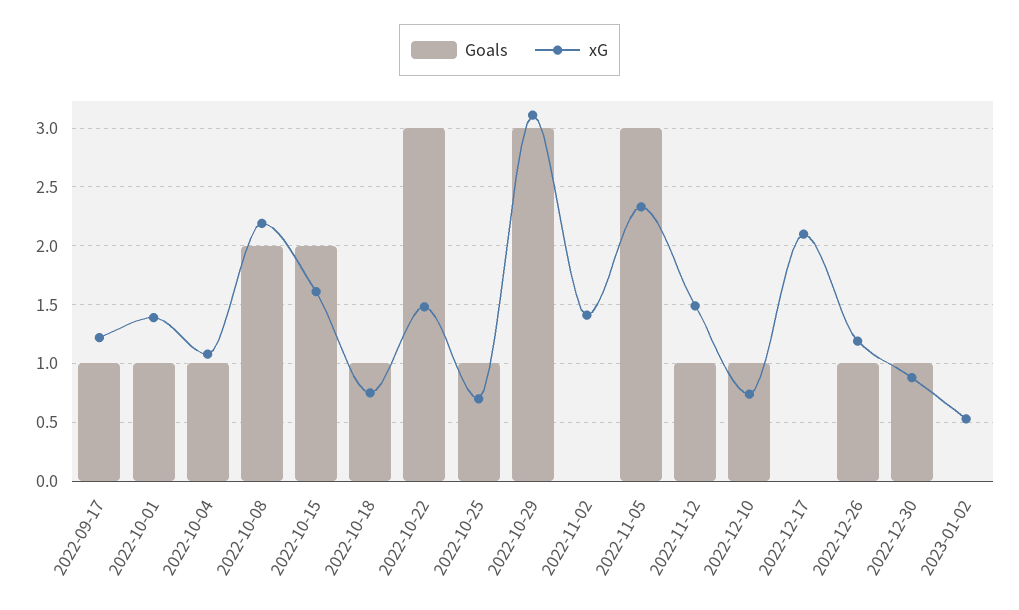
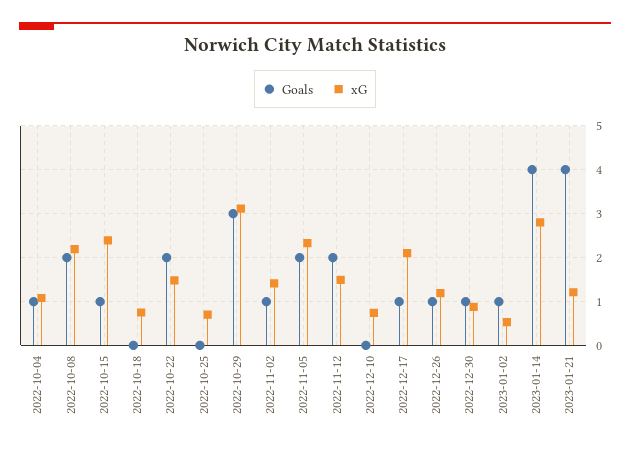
Goals, 2022-09-17: 1 -> none
xG, 2022-09-17: 1.2 -> none
Goals, 2022-10-01: 1 -> none
xG, 2022-10-01: 1.4 -> none
Goals, 2022-10-15: 2 -> 1
xG, 2022-10-15: 1.6 -> 2.4
Goals, 2022-10-18: 1 -> 0
Goals, 2022-10-22: 3 -> 2
Goals, 2022-10-25: 1 -> 0
Goals, 2022-11-02: 0 -> 1
Goals, 2022-11-05: 3 -> 2
Goals, 2022-11-12: 1 -> 2
Goals, 2022-12-10: 1 -> 0
Goals, 2022-12-17: 0 -> 1
Goals, 2023-01-02: 0 -> 1
Goals, 2023-01-14: none -> 4
xG, 2023-01-14: none -> 2.8
Goals, 2023-01-21: none -> 4
xG, 2023-01-21: none -> 1.2

